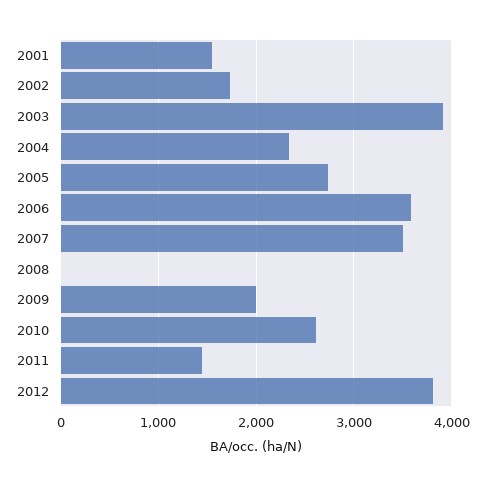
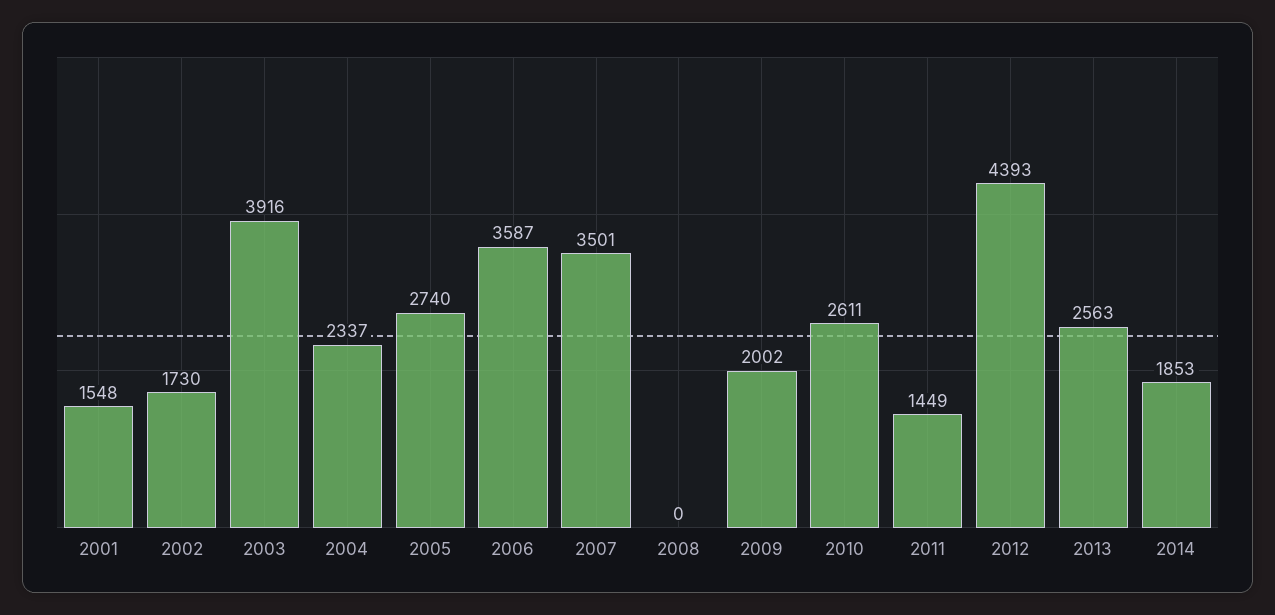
2012: 3800 -> 4393
2013: none -> 2563
2014: none -> 1853

